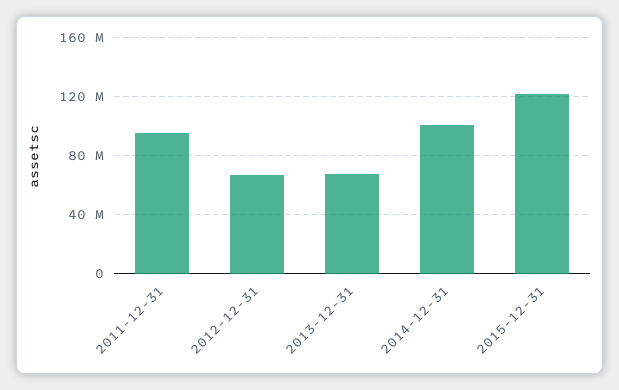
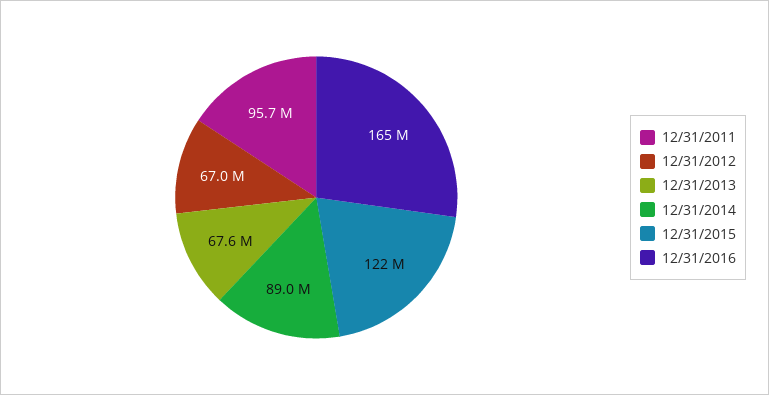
2014-12-31: 100000000 -> 89000000
12/31/2016: none -> 165000000

